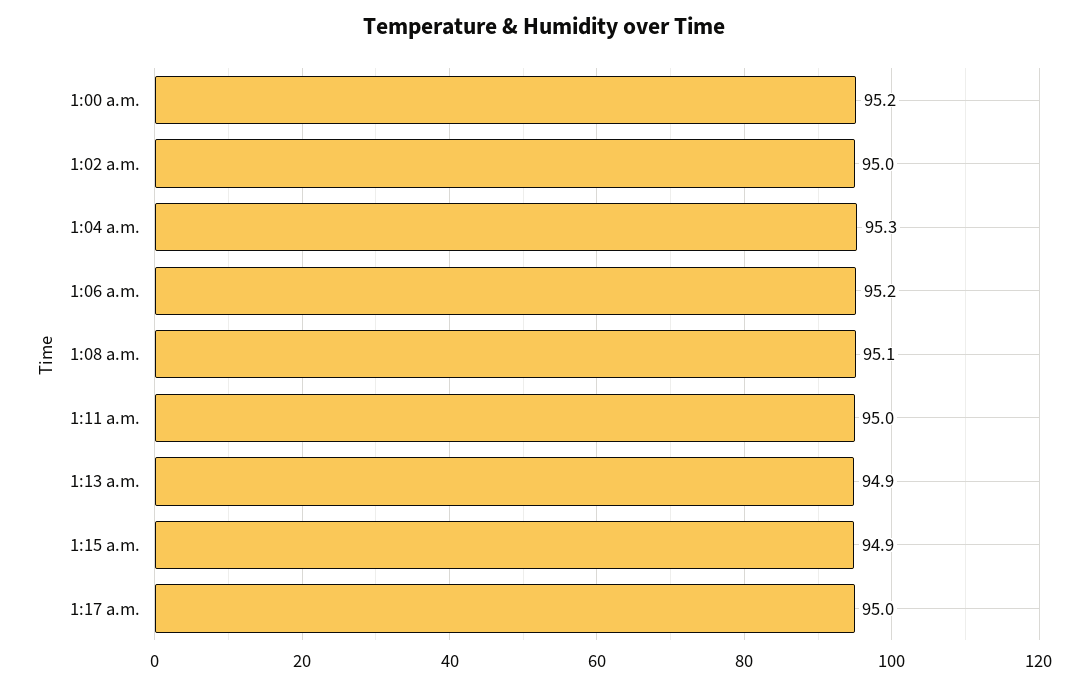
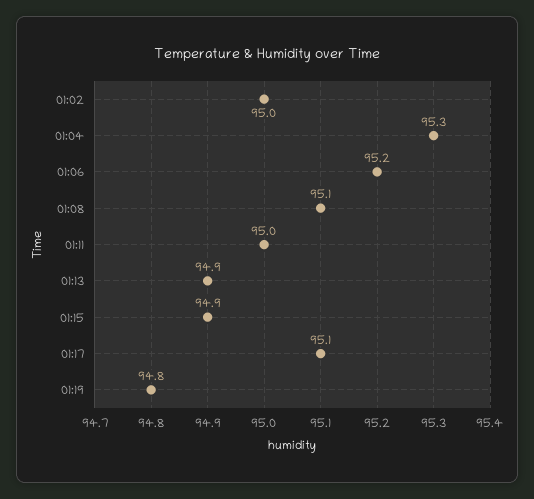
1:00 a.m.: 95.2 -> none
1:17 a.m.: 95 -> 95.1
01:19: none -> 94.8

